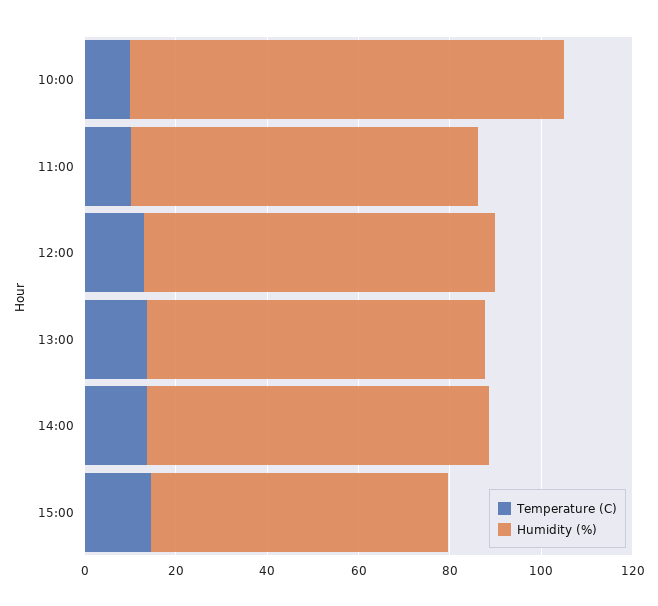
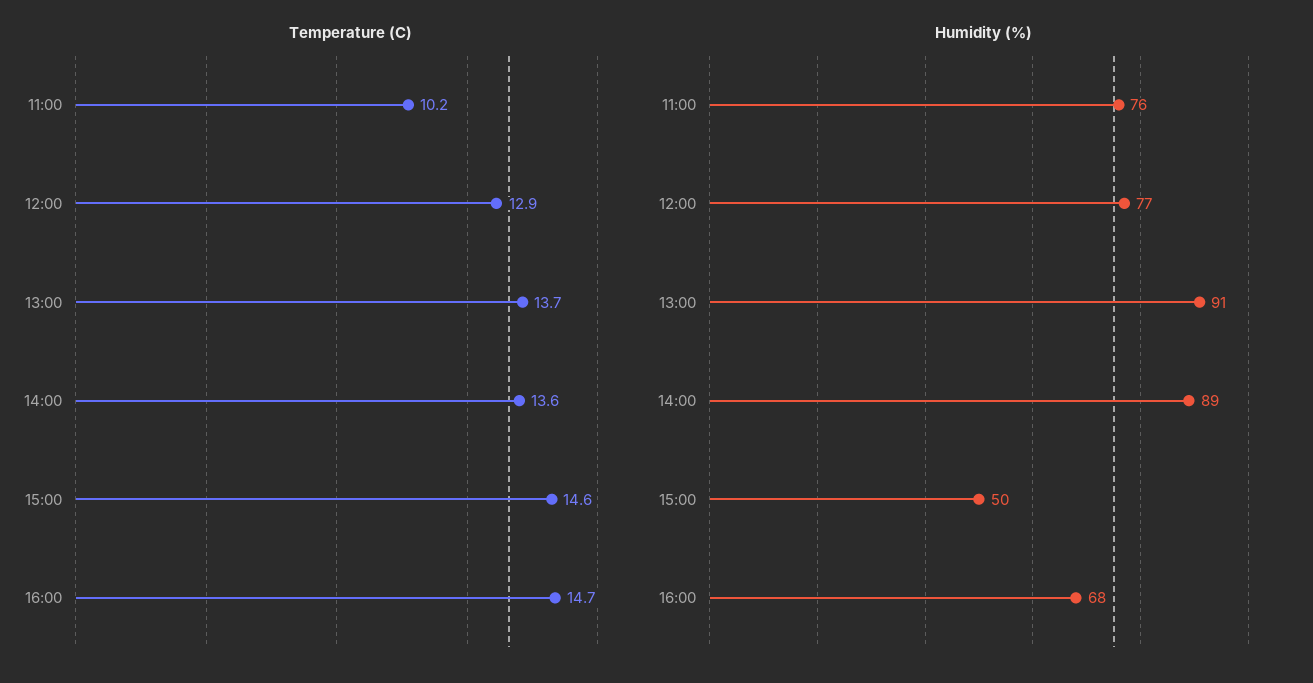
Temperature (C), 10:00: 10 -> none
Humidity (%), 10:00: 95 -> none
Humidity (%), 13:00: 75 -> 91
Humidity (%), 14:00: 75 -> 89
Humidity (%), 15:00: 65 -> 50
Temperature (C), 16:00: none -> 14.7
Humidity (%), 16:00: none -> 68

